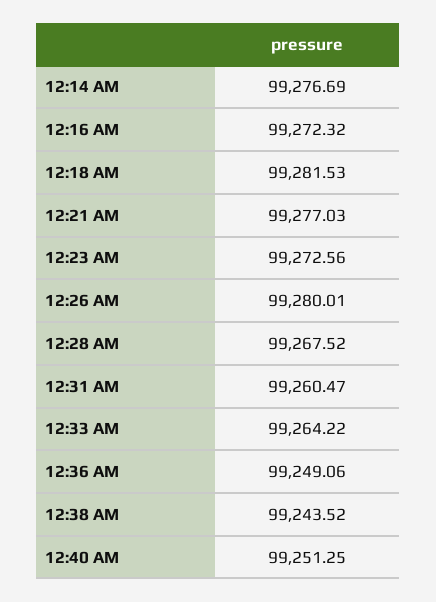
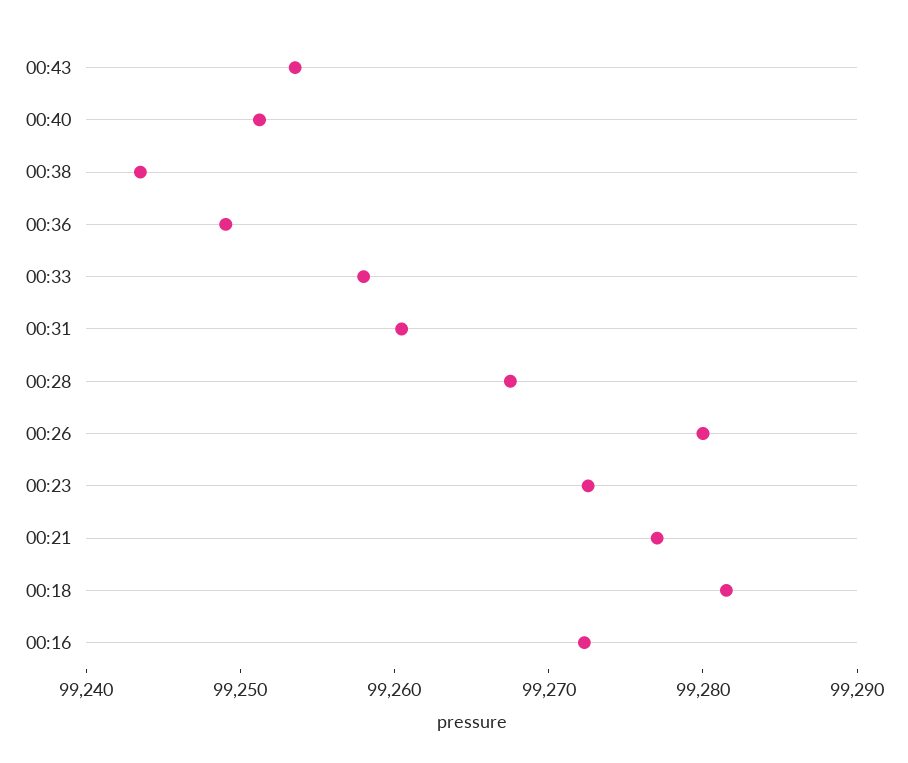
12:14 AM: 99276.69 -> none
12:33 AM: 99264.22 -> 99258
00:43: none -> 99254

